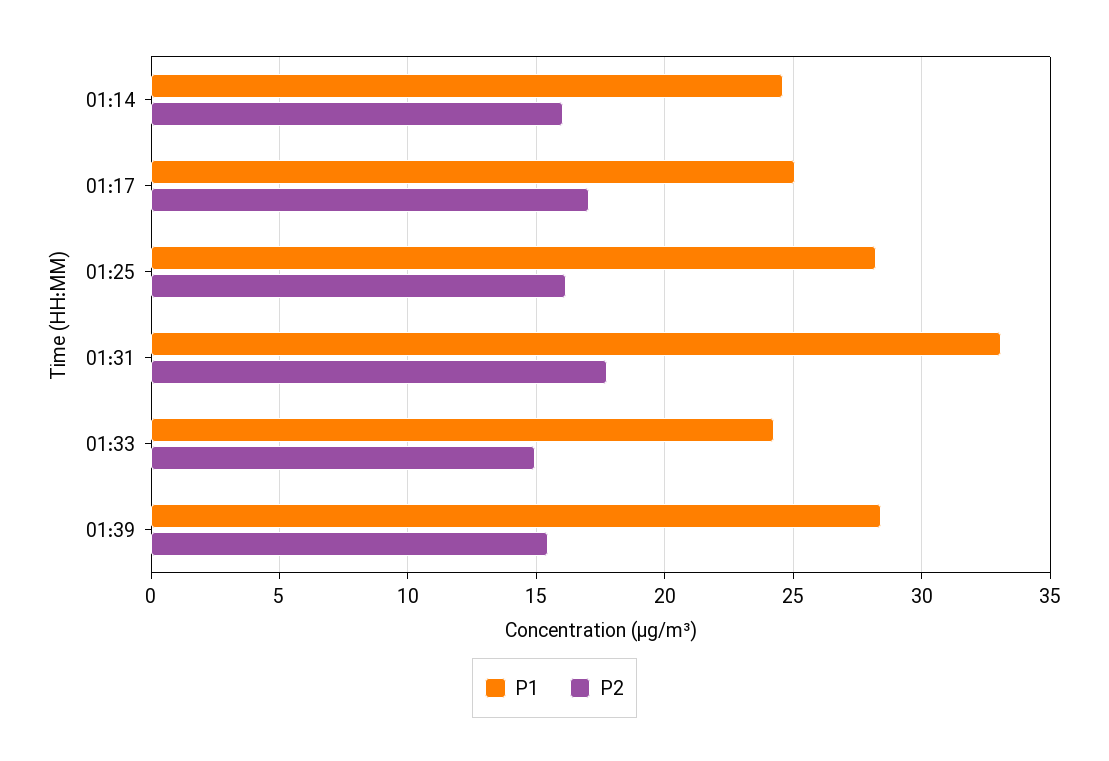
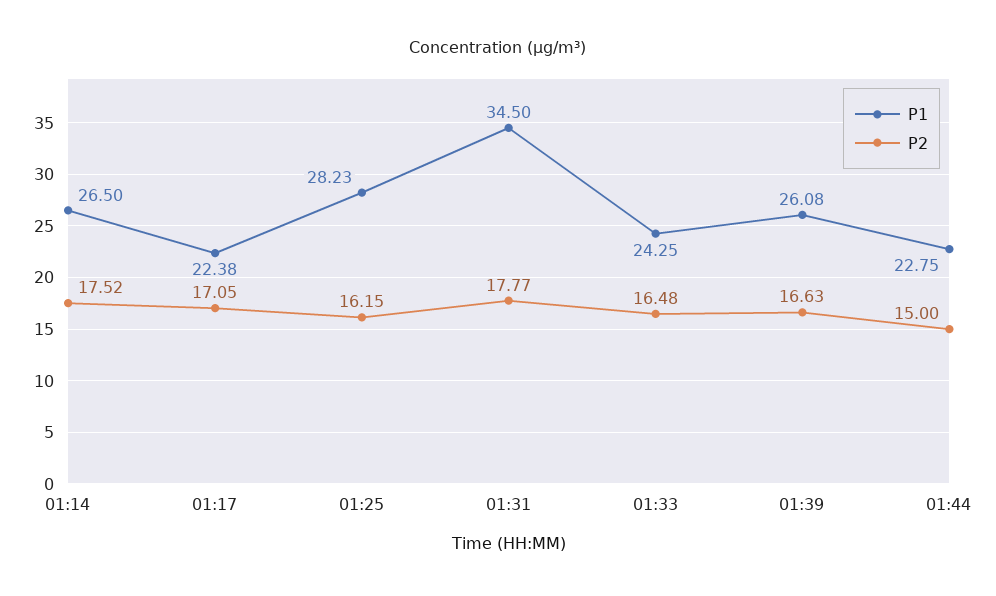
P1, 01:14: 24.5 -> 26.5
P2, 01:14: 16 -> 17.52
P1, 01:17: 25 -> 22.38
P1, 01:31: 33 -> 34.5
P2, 01:33: 15 -> 16.48
P1, 01:39: 28.5 -> 26.08
P2, 01:39: 15.5 -> 16.63
P1, 01:44: none -> 22.75
P2, 01:44: none -> 15

